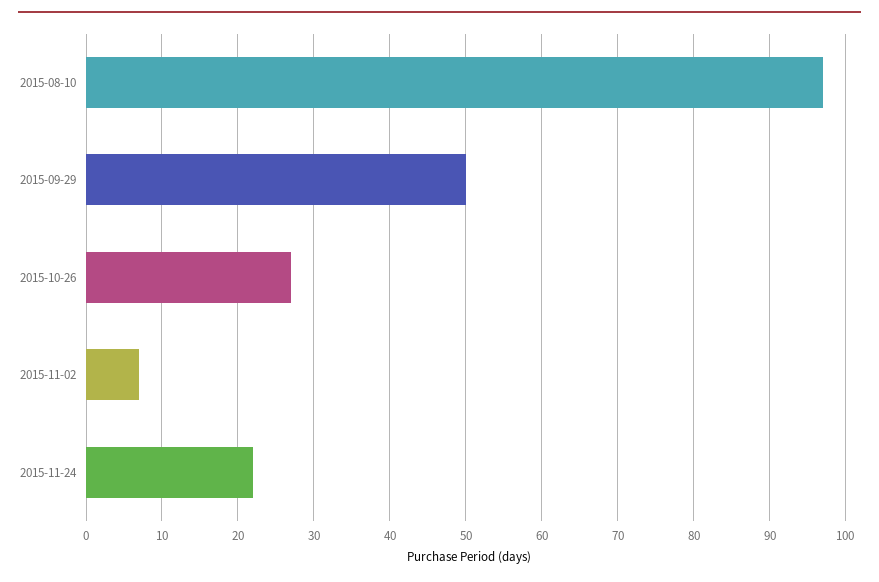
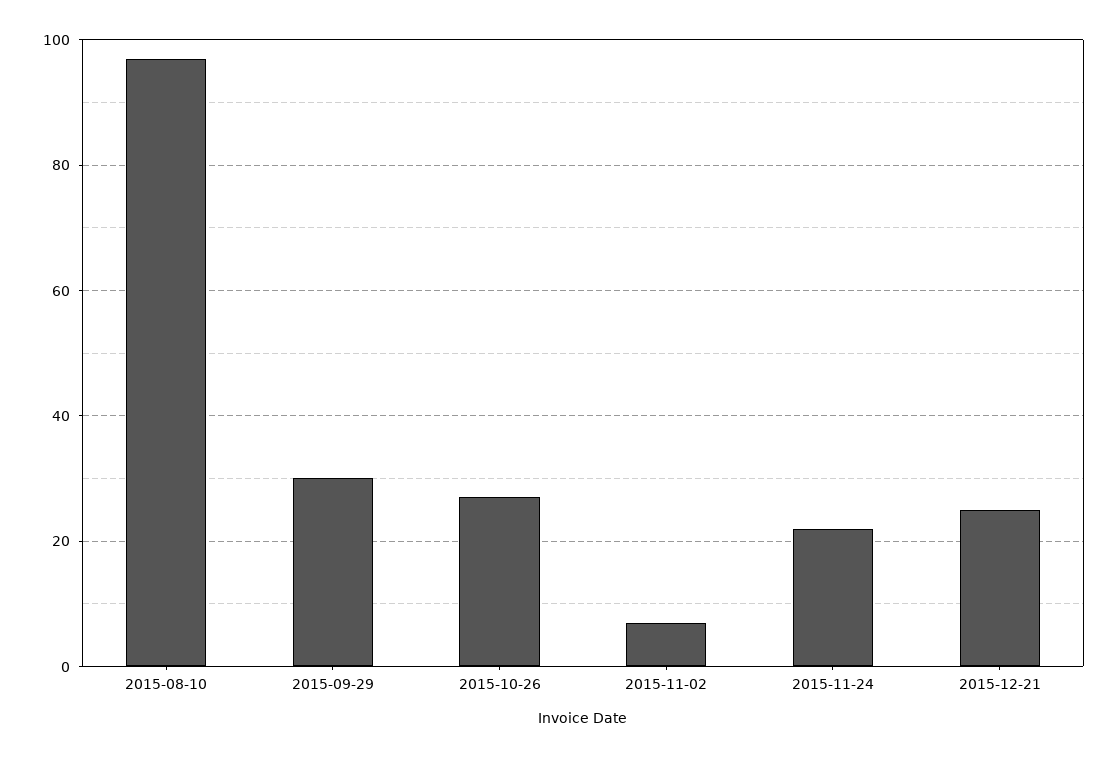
2015-09-29: 50 -> 30
2015-12-21: none -> 25

